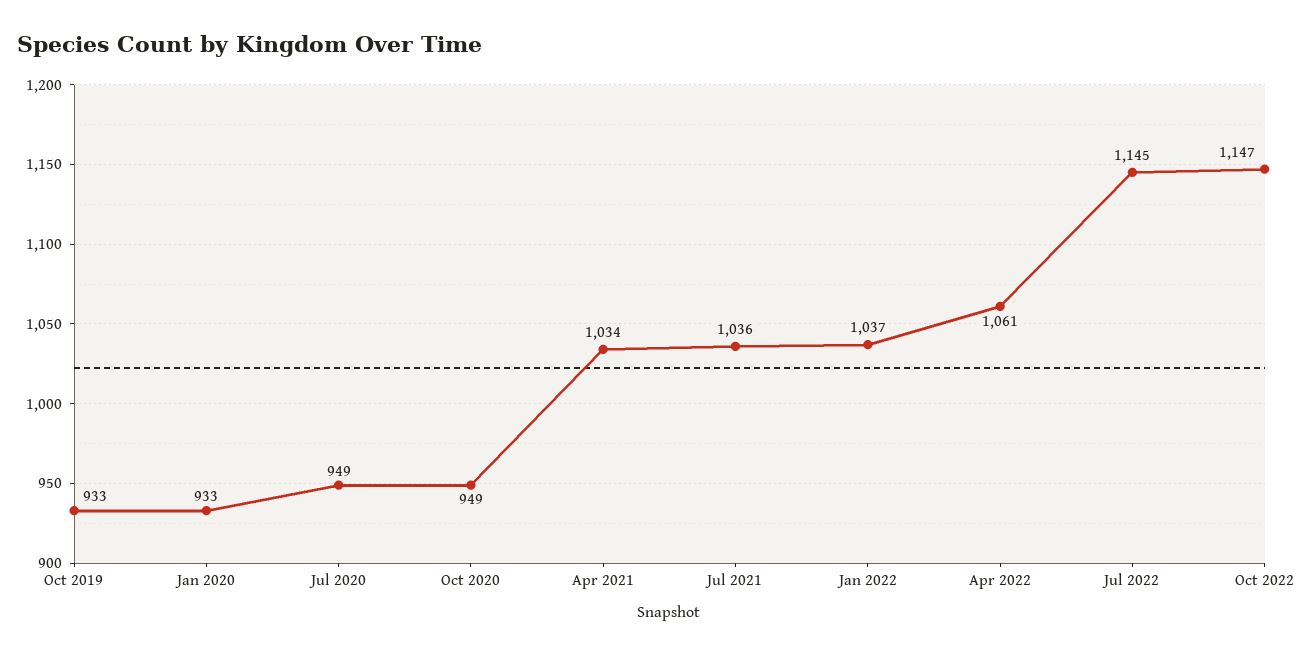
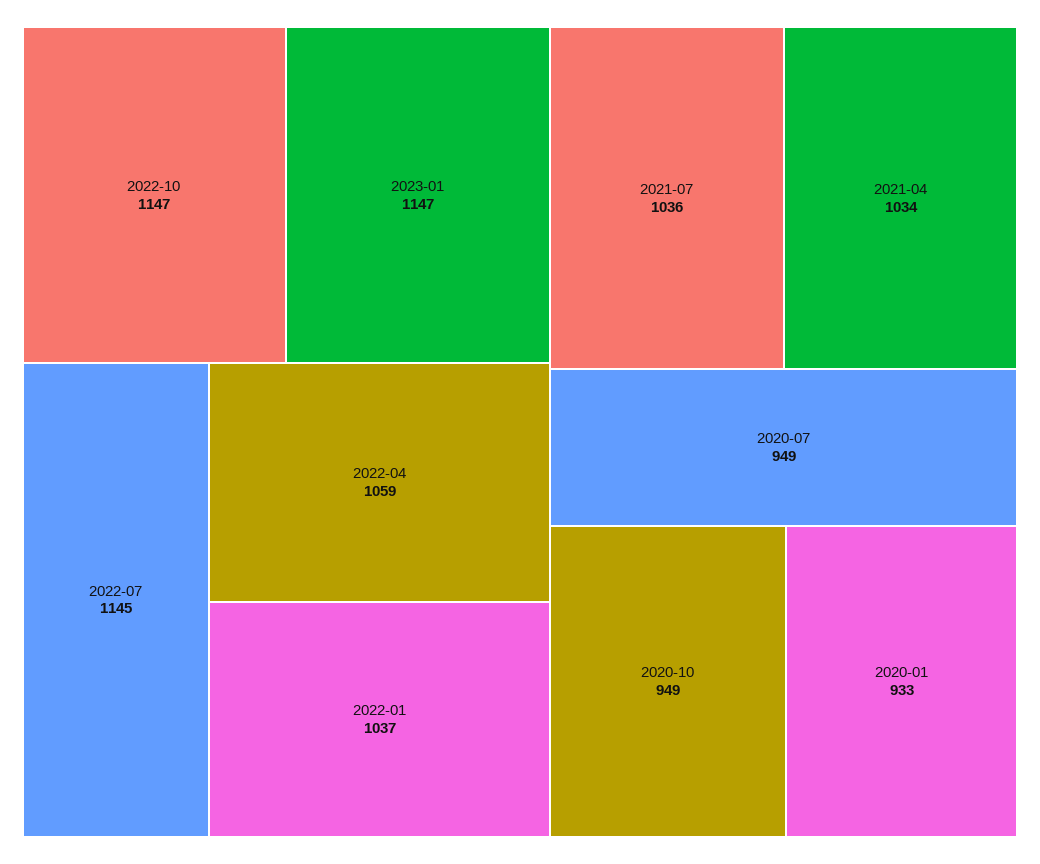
Oct 2019: 933 -> none
Apr 2022: 1061 -> 1059
2023-01: none -> 1147

